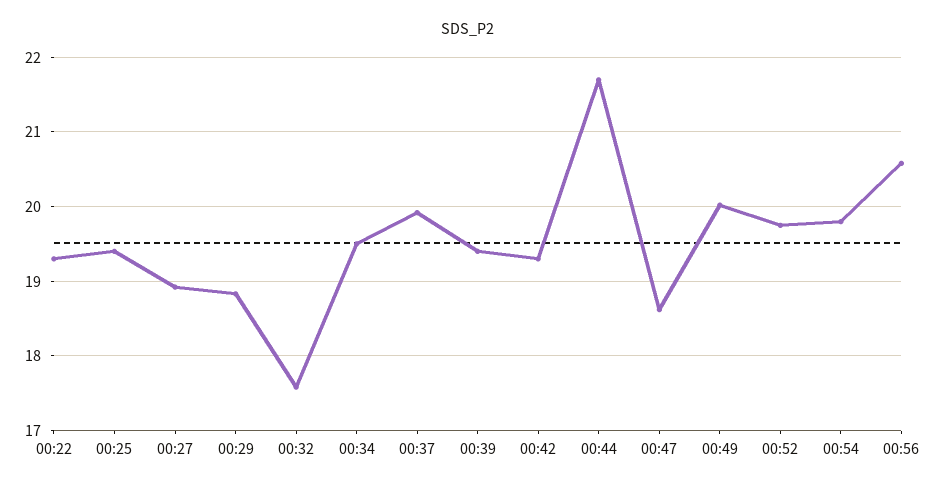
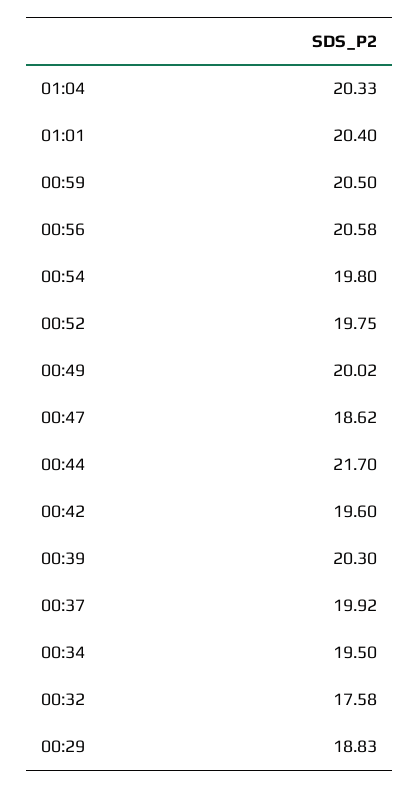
00:22: 19.3 -> none
00:25: 19.4 -> none
00:27: 18.9 -> none
00:39: 19.4 -> 20.3
00:42: 19.3 -> 19.6
01:04: none -> 20.33
01:01: none -> 20.4
00:59: none -> 20.5

